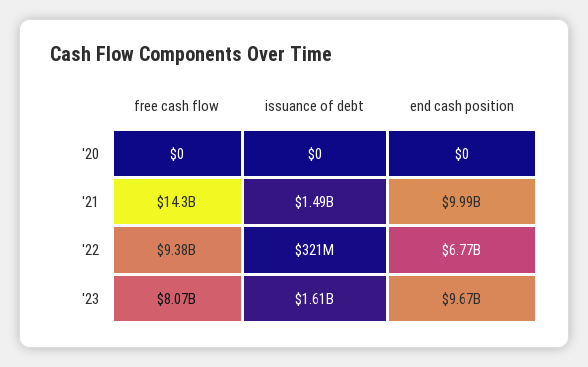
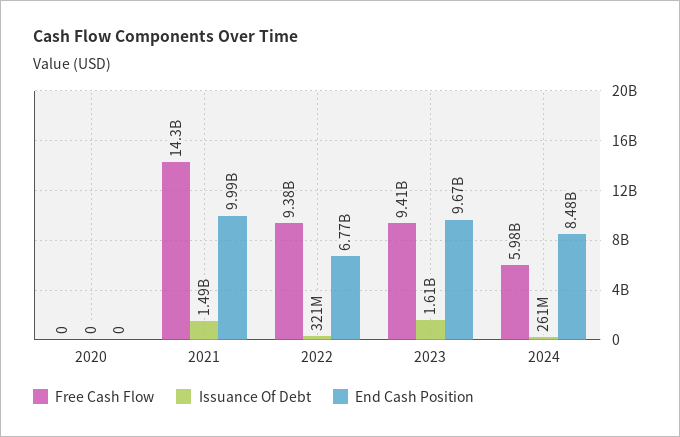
free cash flow, '23: 8070000000 -> 9410000000
free cash flow, 2024: none -> 5980000000
issuance of debt, 2024: none -> 261000000
end cash position, 2024: none -> 8480000000

